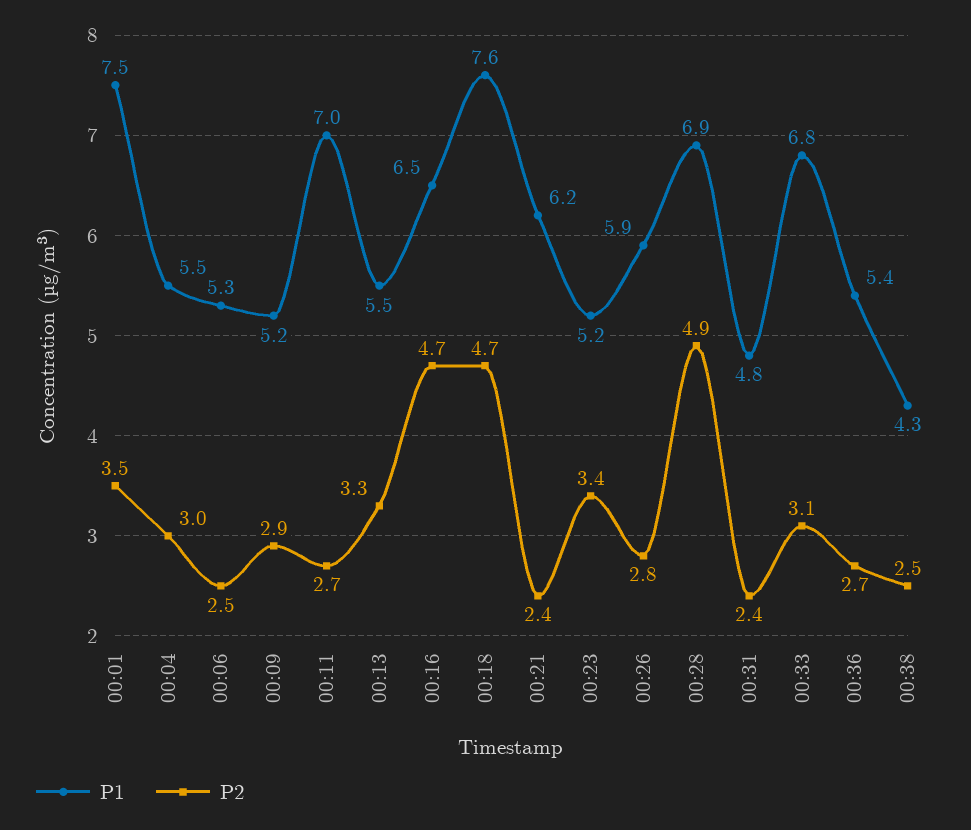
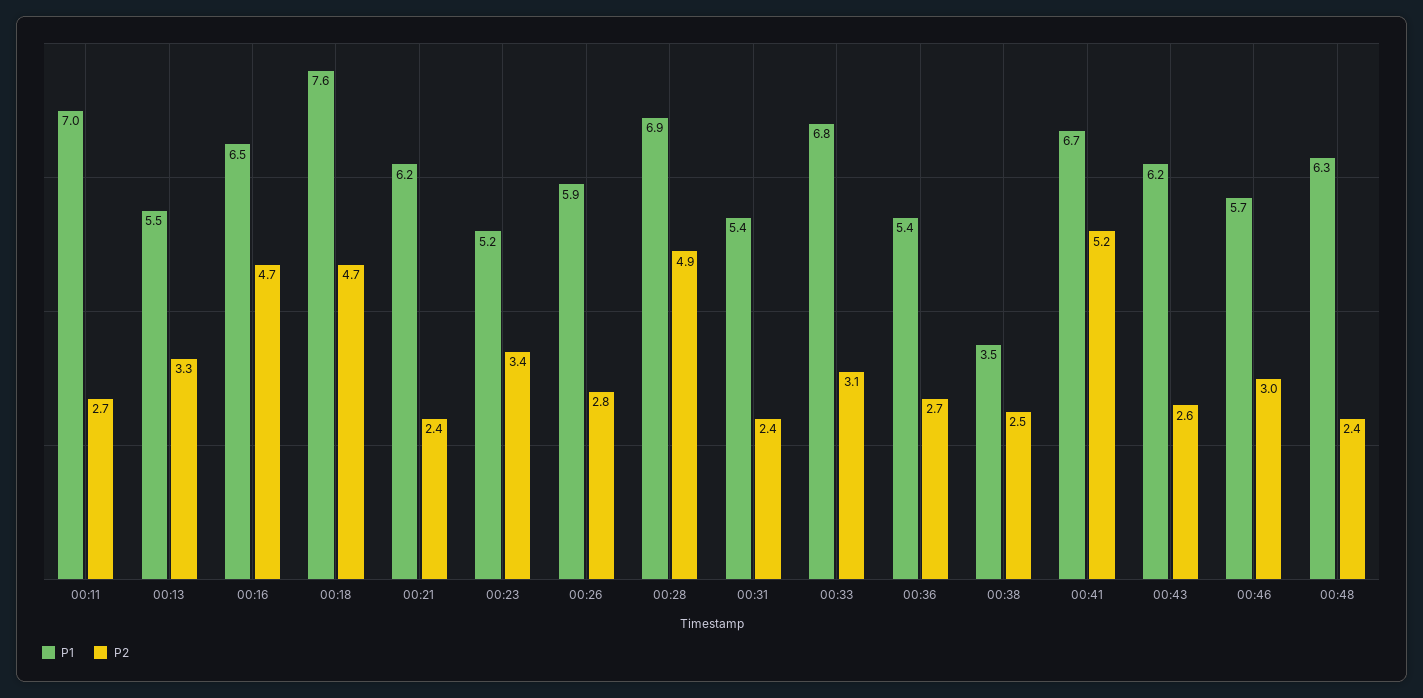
P1, 00:01: 7.5 -> none
P2, 00:01: 3.5 -> none
P1, 00:04: 5.5 -> none
P2, 00:04: 3 -> none
P1, 00:06: 5.3 -> none
P2, 00:06: 2.5 -> none
P1, 00:09: 5.2 -> none
P2, 00:09: 2.9 -> none
P1, 00:31: 4.8 -> 5.4
P1, 00:38: 4.3 -> 3.5
P1, 00:41: none -> 6.7
P2, 00:41: none -> 5.2
P1, 00:43: none -> 6.2
P2, 00:43: none -> 2.6
P1, 00:46: none -> 5.7
P2, 00:46: none -> 3
P1, 00:48: none -> 6.3
P2, 00:48: none -> 2.4

